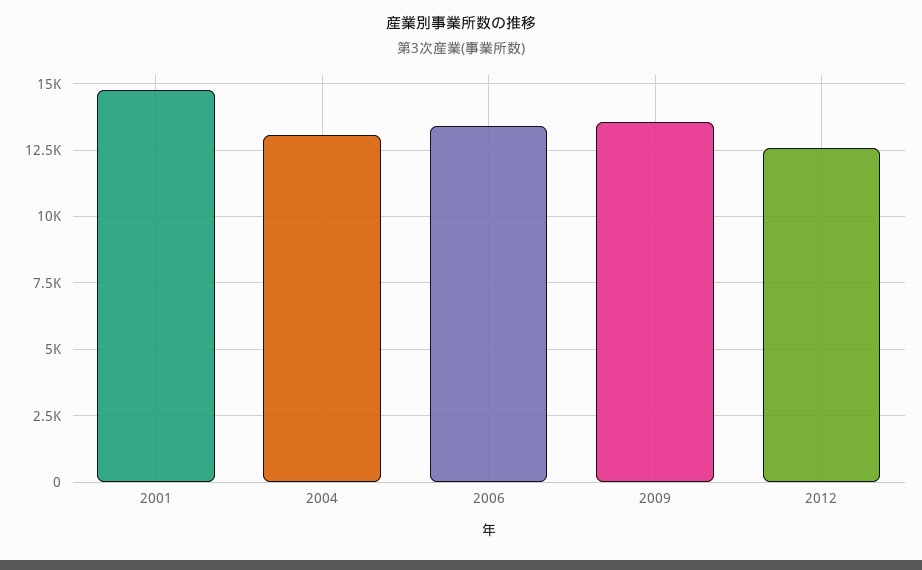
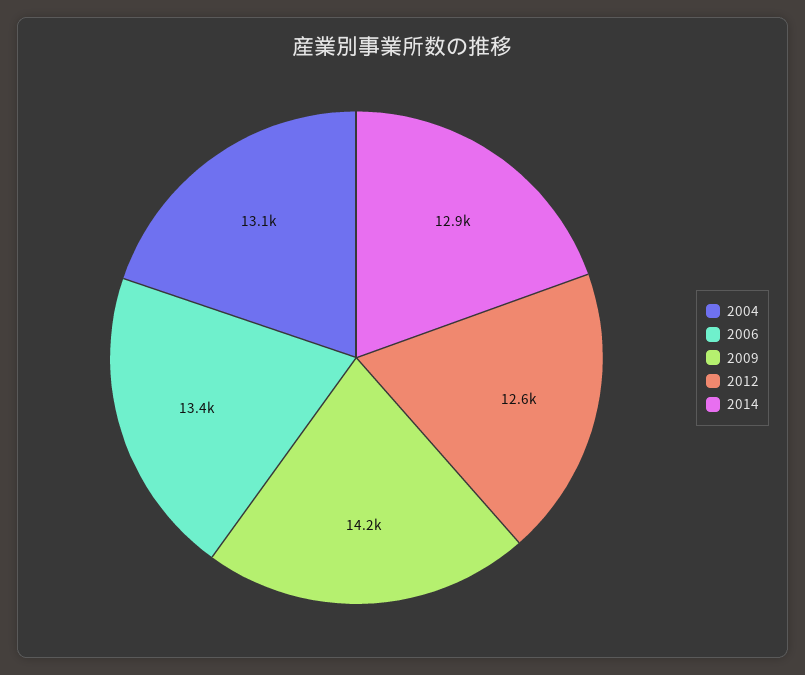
2001: 14750 -> none
2009: 13500 -> 14200
2014: none -> 12900

